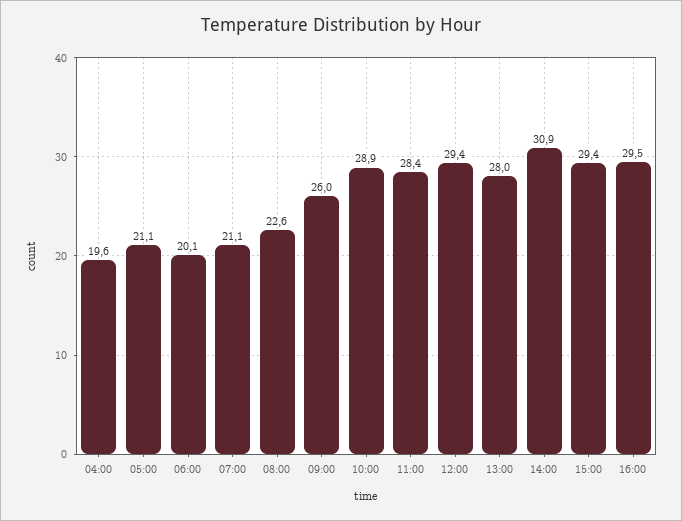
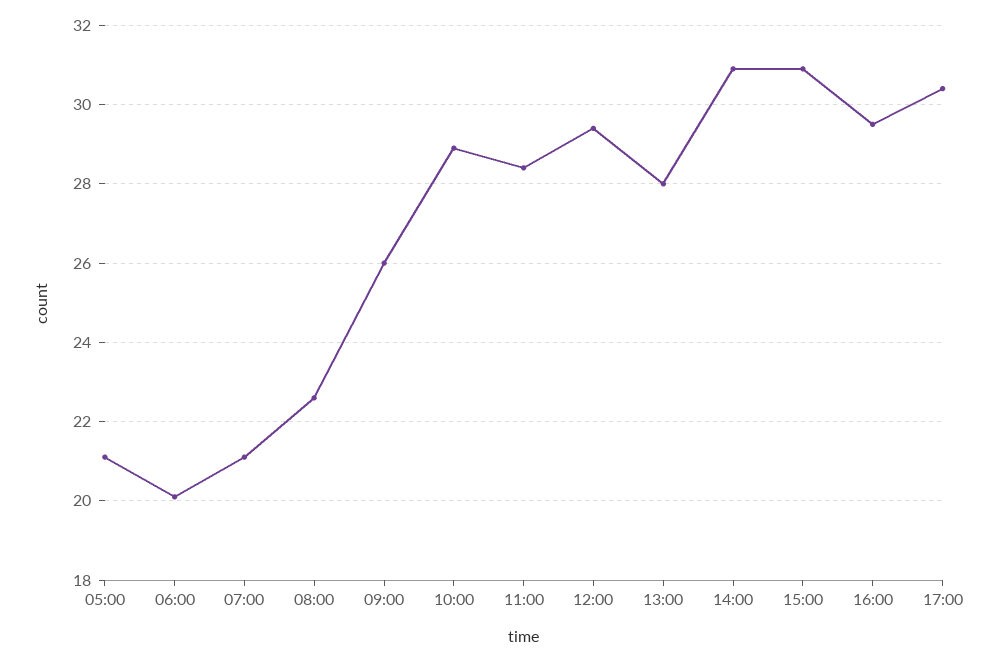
04:00: 19.6 -> none
15:00: 29.4 -> 31
17:00: none -> 30.5

